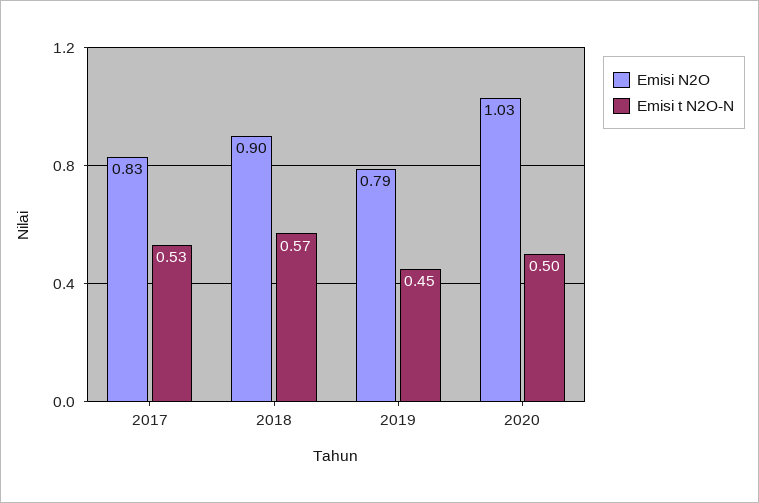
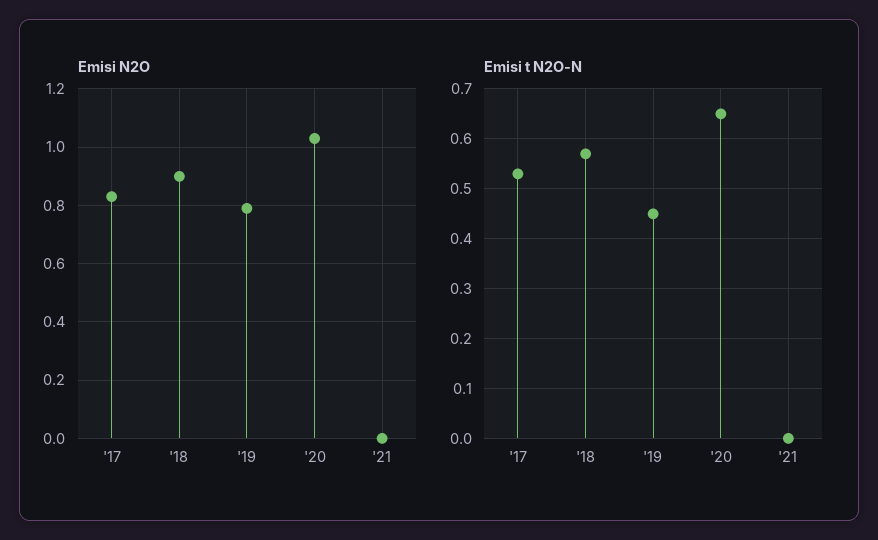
Emisi t N2O-N, 2020: 0.5 -> 0.65
Emisi N2O, '21: none -> 0
Emisi t N2O-N, '21: none -> 0

